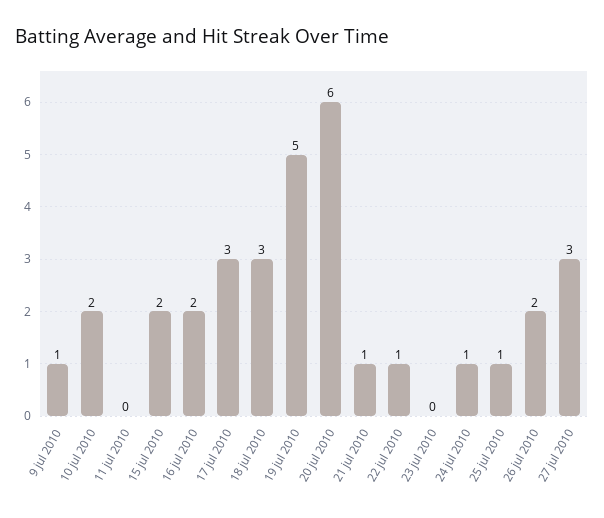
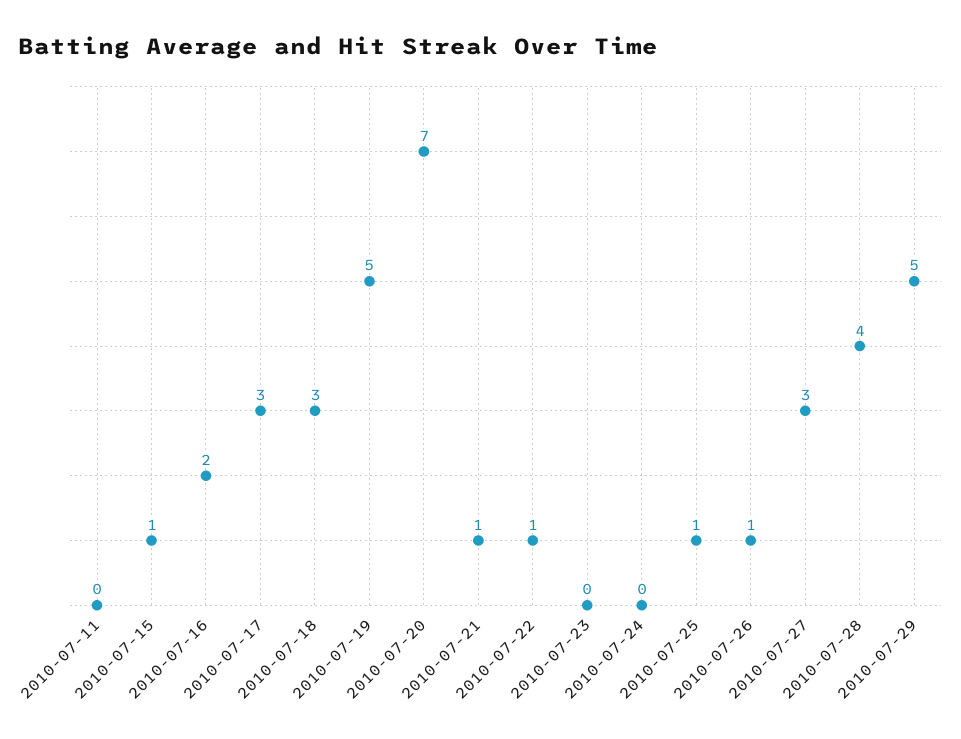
9 jul 2010: 1 -> none
10 jul 2010: 2 -> none
15 jul 2010: 2 -> 1
20 jul 2010: 6 -> 7
24 jul 2010: 1 -> 0
26 jul 2010: 2 -> 1
2010-07-28: none -> 4
2010-07-29: none -> 5

